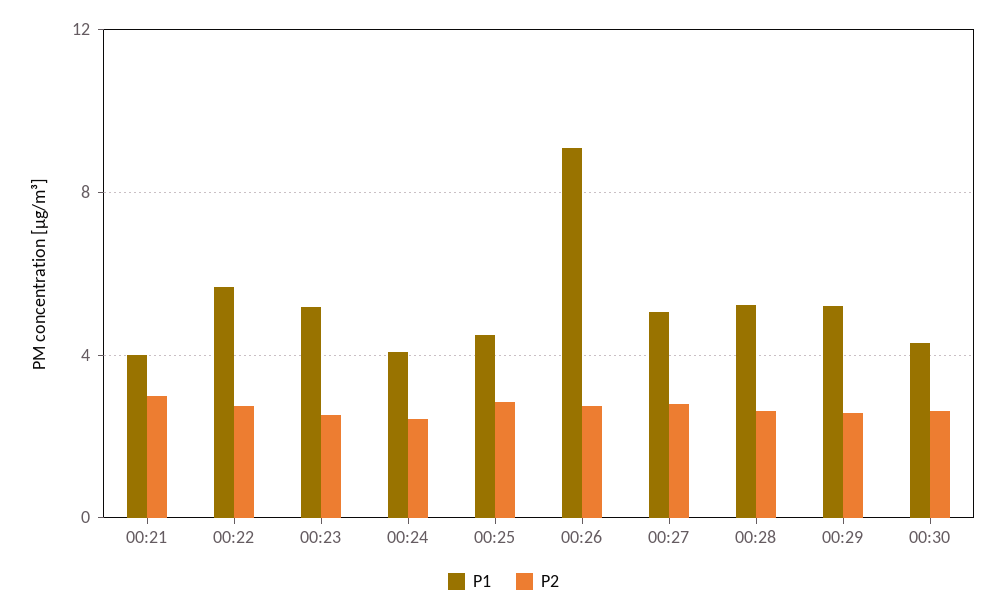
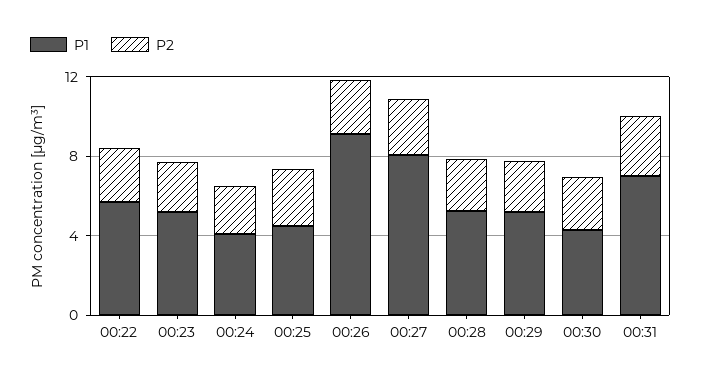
P1, 00:21: 4 -> none
P2, 00:21: 3 -> none
P1, 00:27: 5 -> 8
P1, 00:31: none -> 7
P2, 00:31: none -> 3

